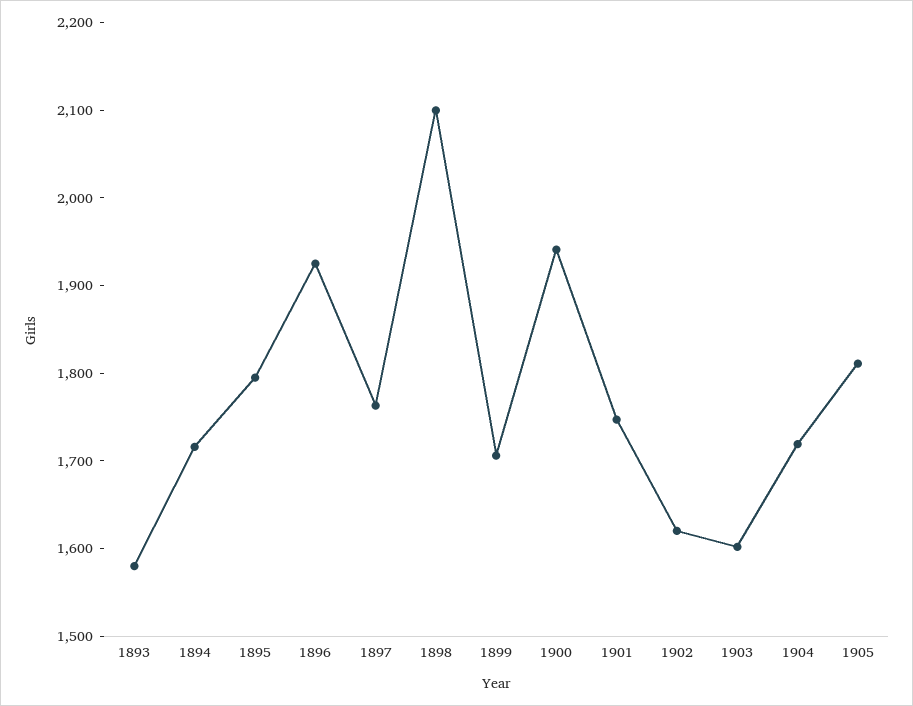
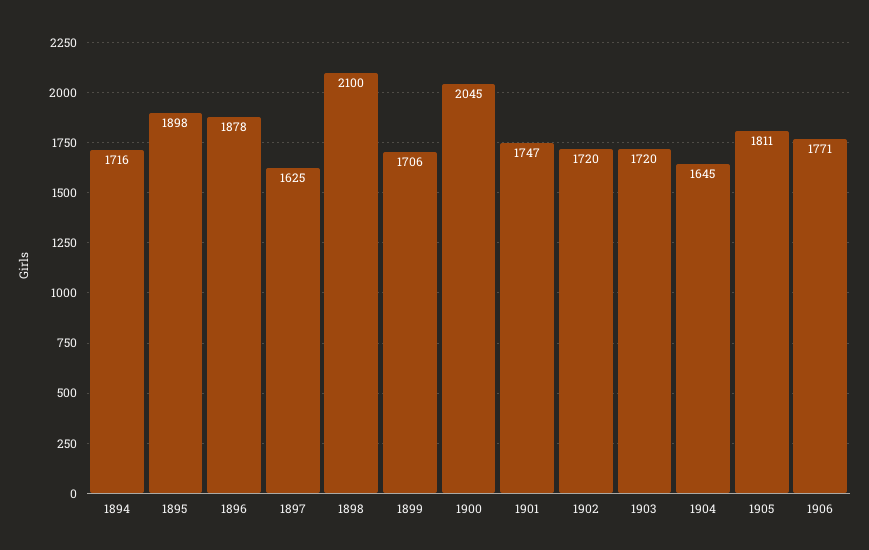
1893: 1580 -> none
1895: 1800 -> 1898
1896: 1920 -> 1878
1897: 1760 -> 1625
1900: 1940 -> 2045
1902: 1620 -> 1720
1903: 1600 -> 1720
1904: 1720 -> 1645
1906: none -> 1771

